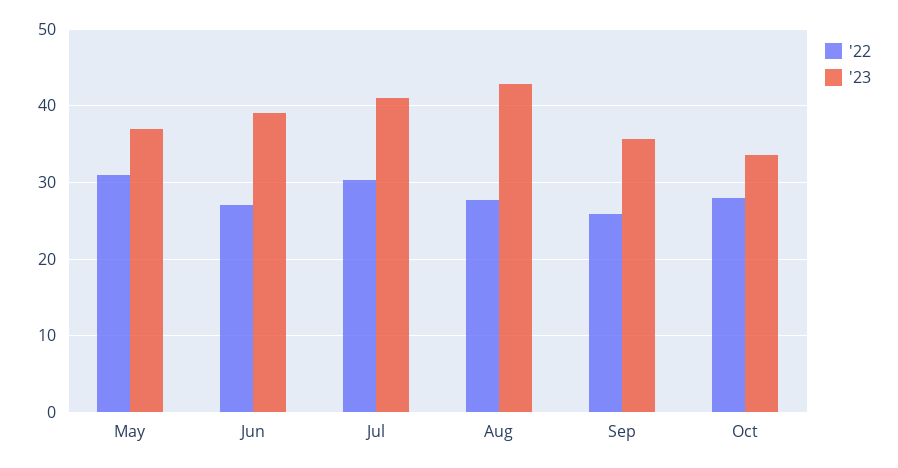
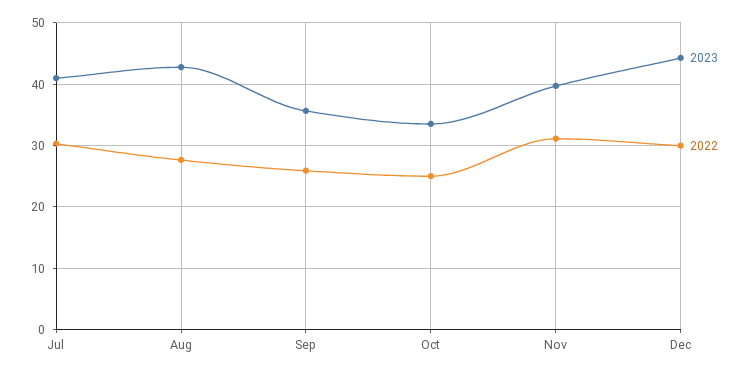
'22, May: 31 -> none
'23, May: 37 -> none
'22, Jun: 27 -> none
'23, Jun: 39 -> none
'22, Oct: 28 -> 25
'23, Nov: none -> 40
'22, Nov: none -> 31
'23, Dec: none -> 44
'22, Dec: none -> 30

